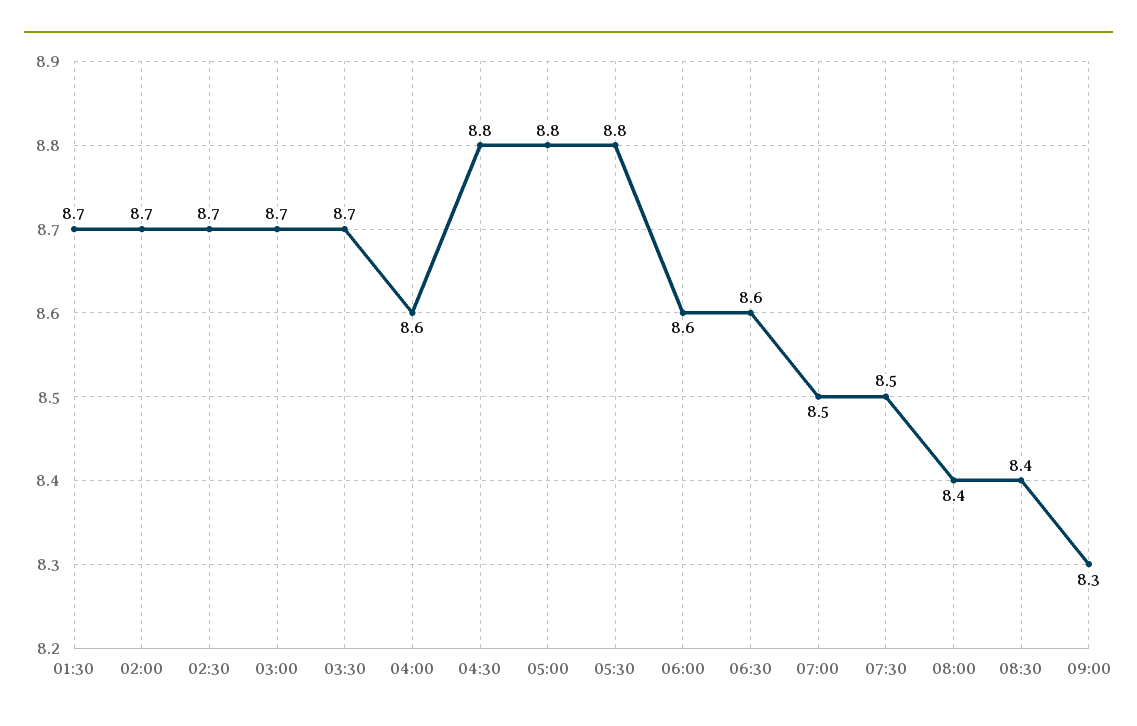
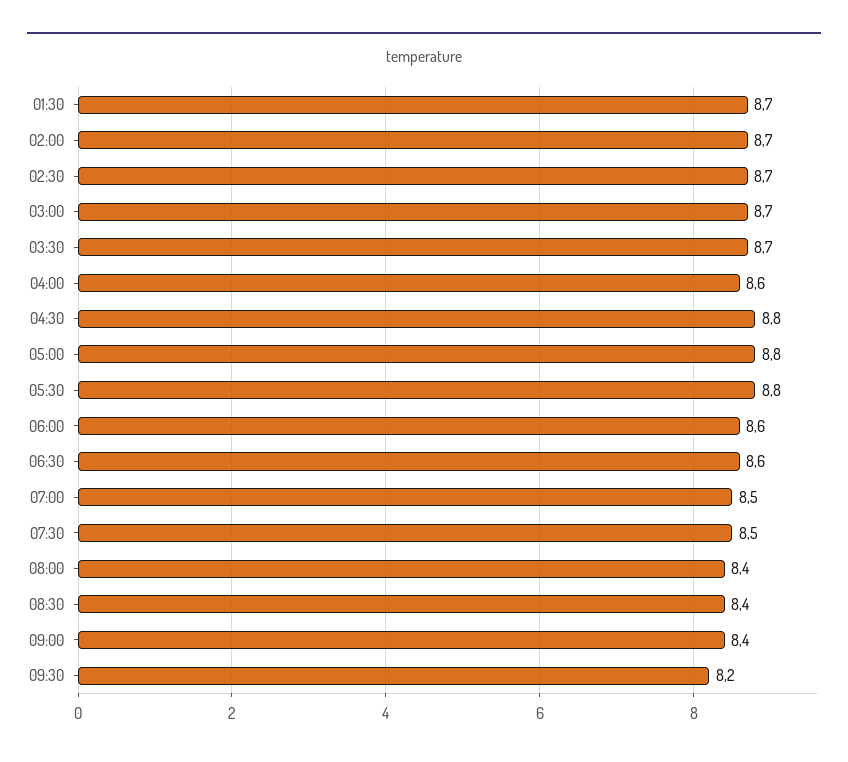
09:00: 8.3 -> 8.4
09:30: none -> 8.2

